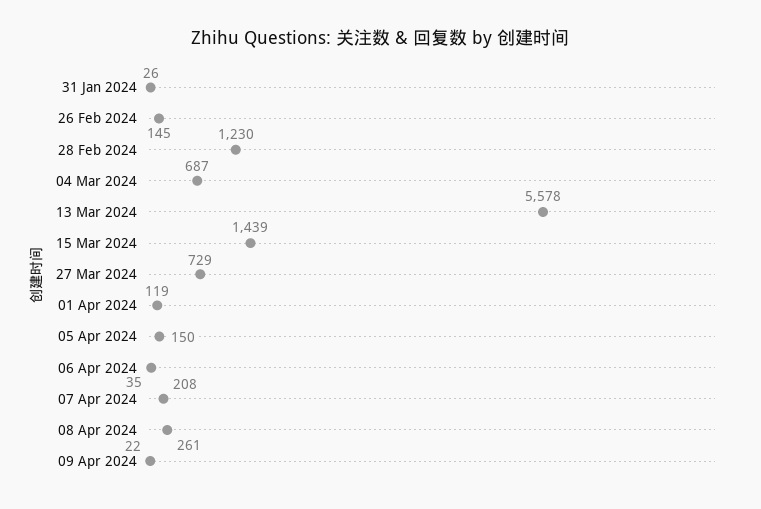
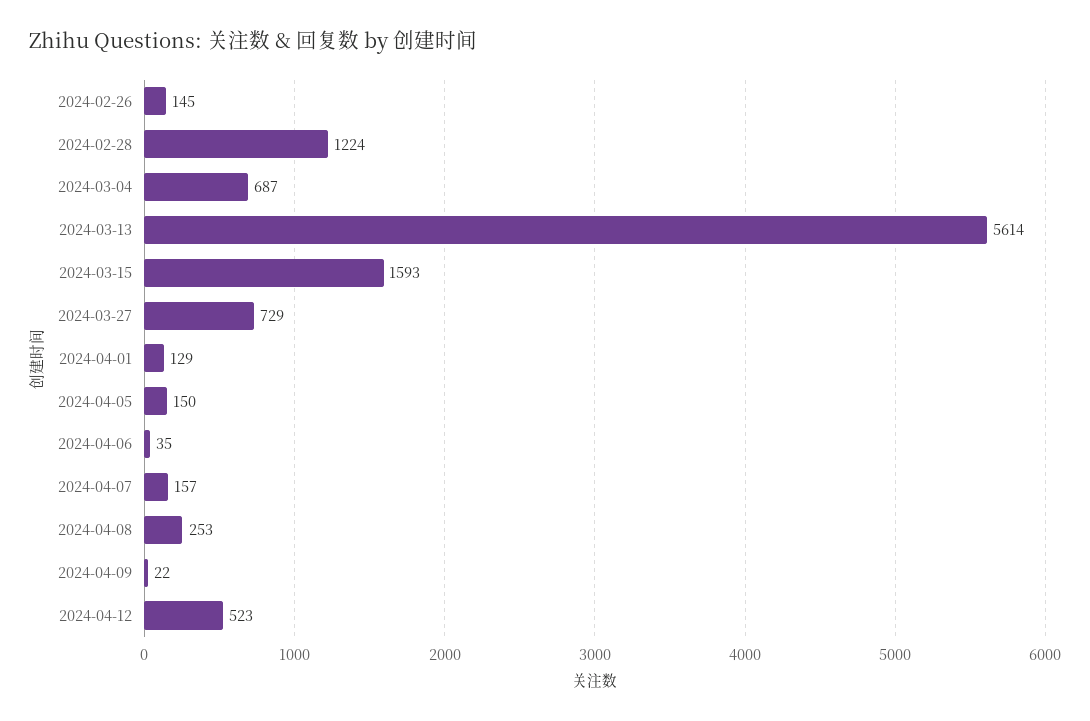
31 Jan 2024: 26 -> none
28 Feb 2024: 1230 -> 1224
13 Mar 2024: 5578 -> 5614
15 Mar 2024: 1439 -> 1593
01 Apr 2024: 119 -> 129
07 Apr 2024: 208 -> 157
08 Apr 2024: 261 -> 253
2024-04-12: none -> 523

